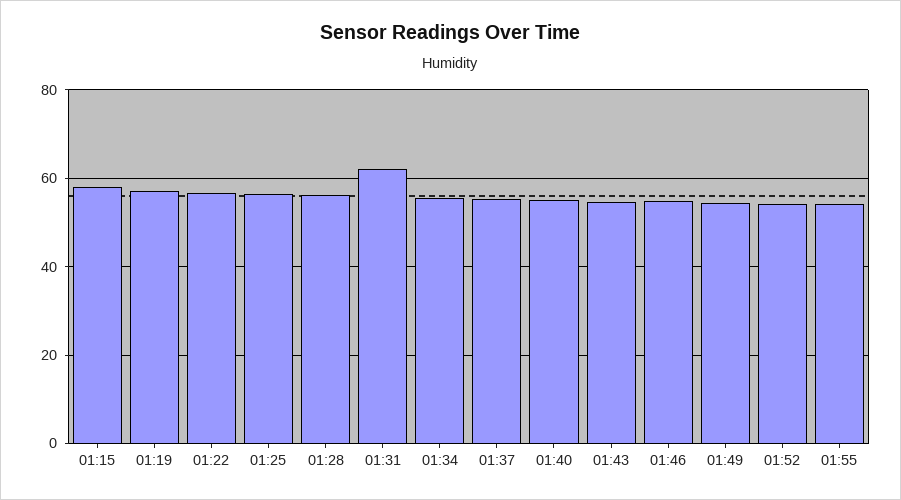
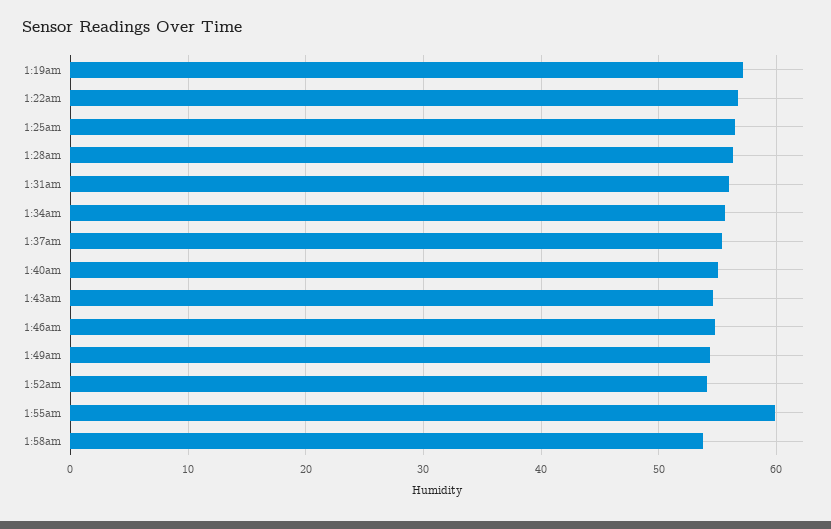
01:15: 58 -> none
01:31: 62 -> 56
01:55: 54 -> 60
1:58am: none -> 54

